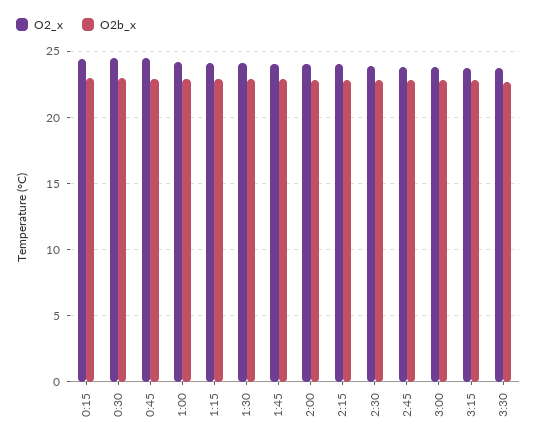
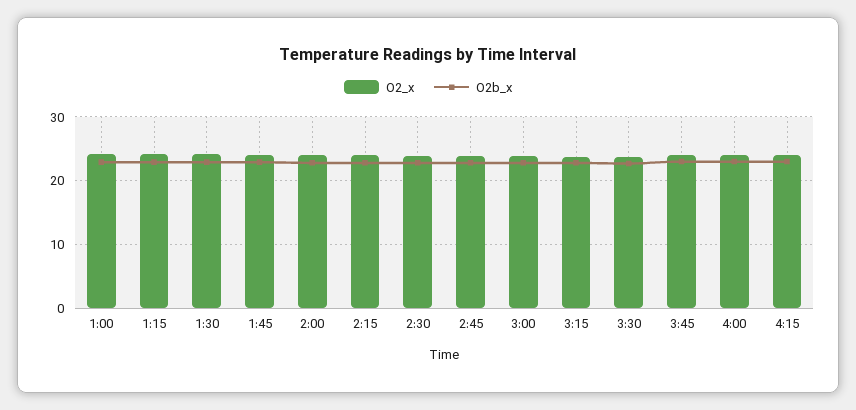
O2_x, 0:15: 24.5 -> none
O2b_x, 0:15: 23 -> none
O2_x, 0:30: 24.5 -> none
O2b_x, 0:30: 23 -> none
O2_x, 0:45: 24.5 -> none
O2b_x, 0:45: 23 -> none
O2_x, 3:45: none -> 24
O2b_x, 3:45: none -> 23
O2_x, 4:00: none -> 24
O2b_x, 4:00: none -> 23
O2_x, 4:15: none -> 24
O2b_x, 4:15: none -> 23

